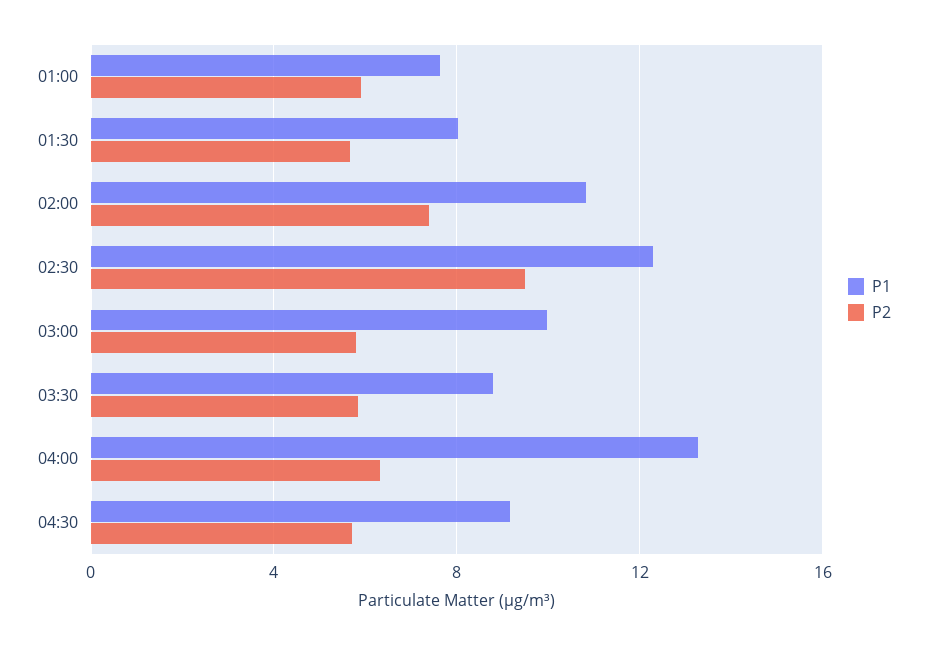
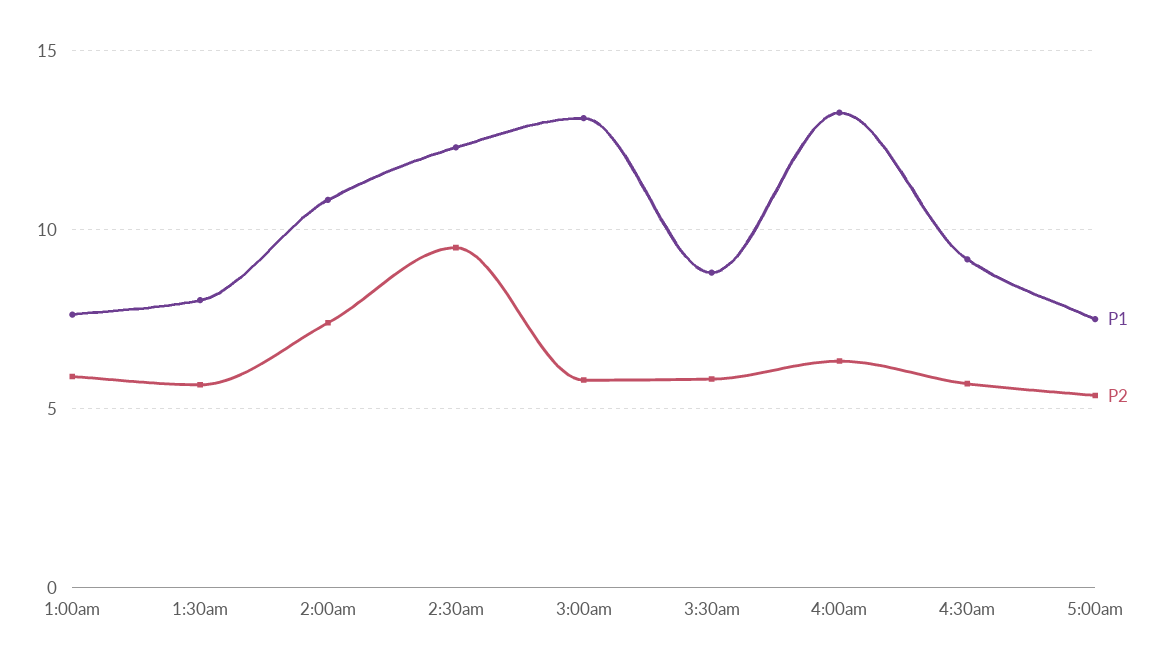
P1, 03:00: 10 -> 13
P1, 5:00am: none -> 7.5
P2, 5:00am: none -> 5.5

